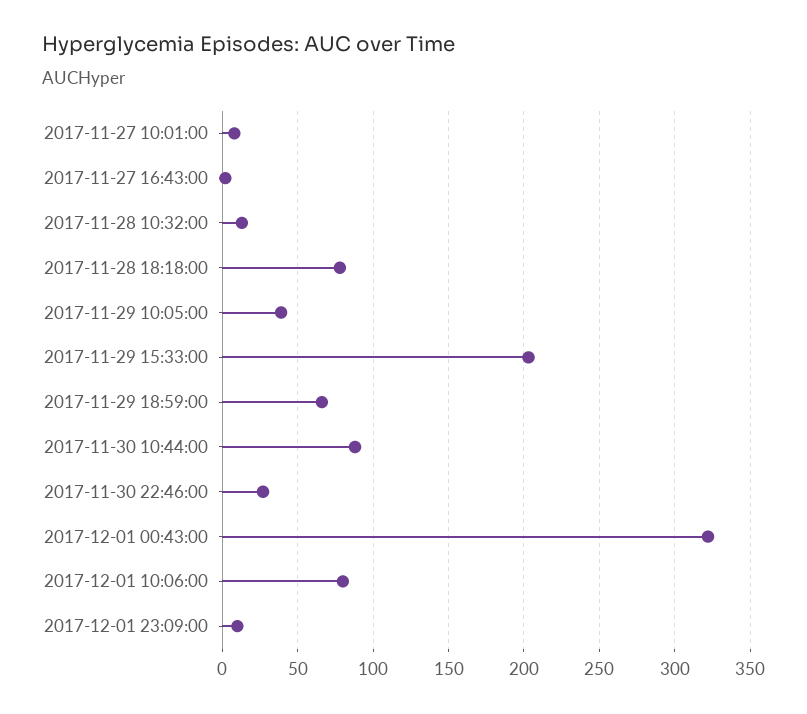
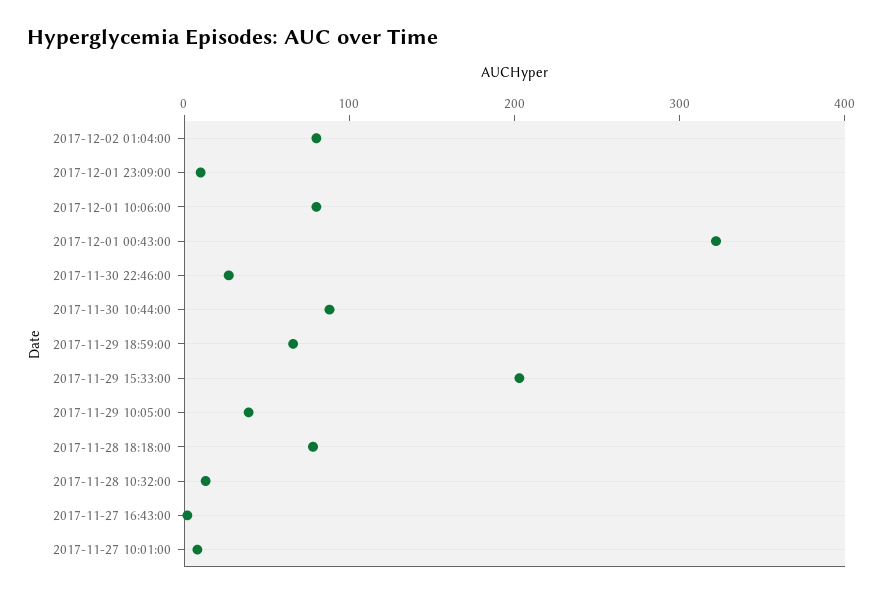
2017-12-02 01:04:00: none -> 80

